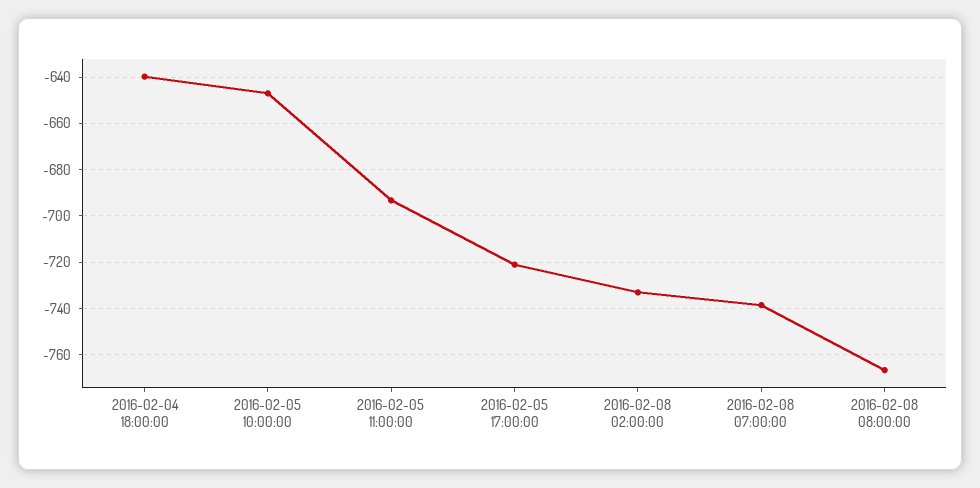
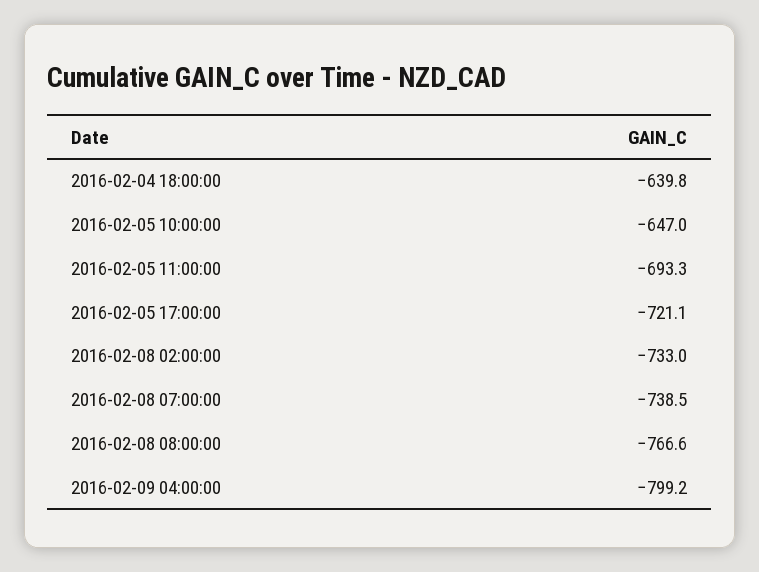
2016-02-09 04:00:00: none -> -799.2

